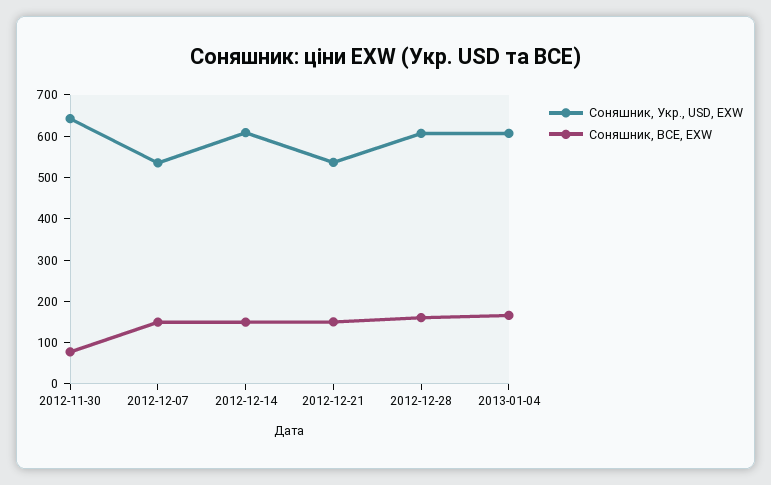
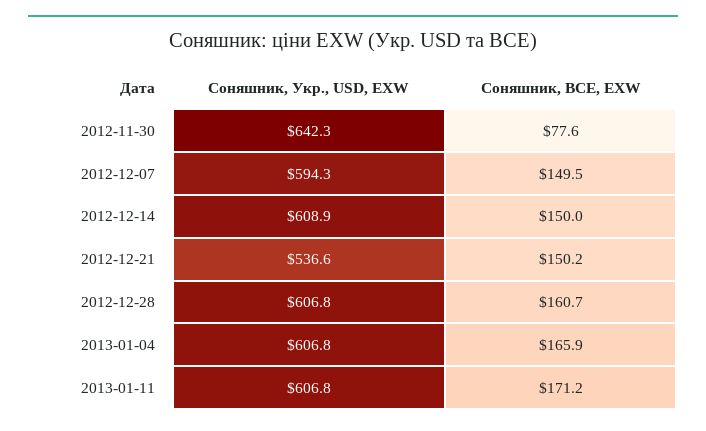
Соняшник, Укр., USD, EXW, 2012-12-07: 540 -> 594.3
Соняшник, Укр., USD, EXW, 2013-01-11: none -> 606.8
Соняшник, BCE, EXW, 2013-01-11: none -> 171.2

